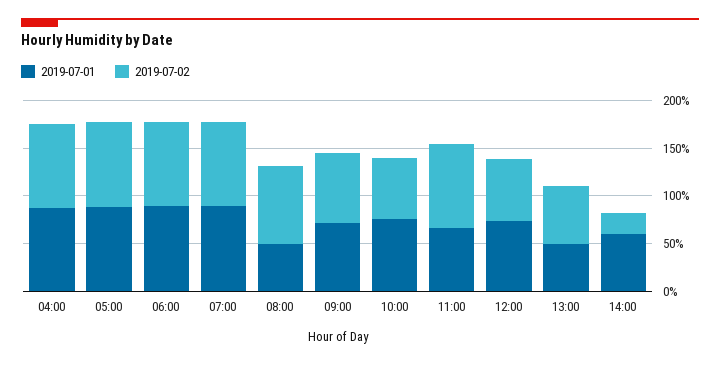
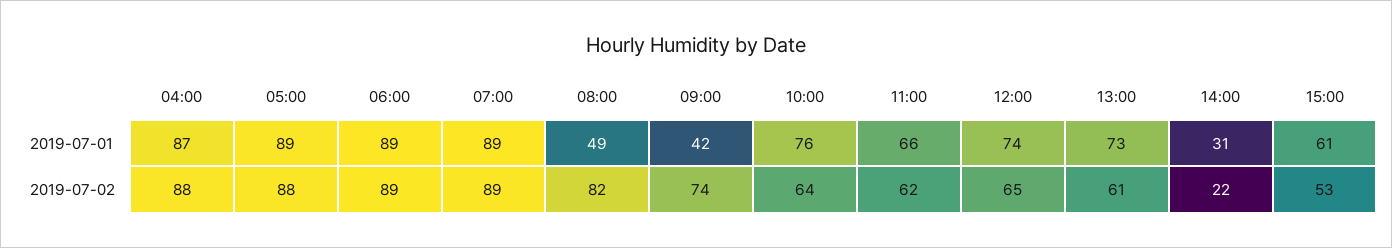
2019-07-01, 09:00: 70 -> 42
2019-07-02, 11:00: 90 -> 62
2019-07-01, 13:00: 50 -> 73
2019-07-01, 14:00: 60 -> 31
2019-07-01, 15:00: none -> 61
2019-07-02, 15:00: none -> 53

